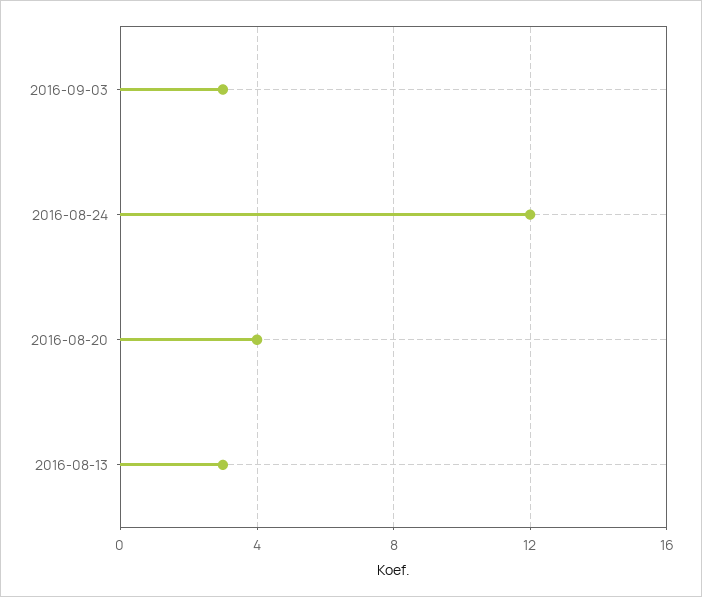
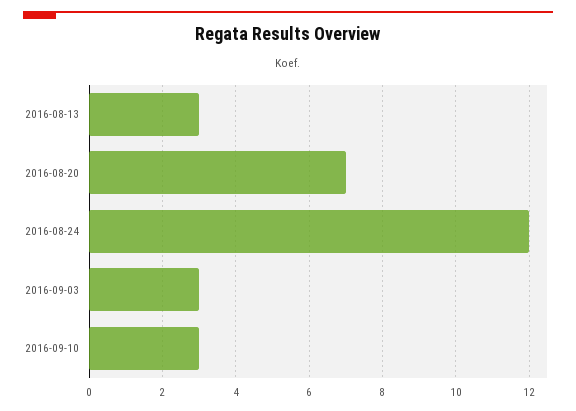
2016-08-20: 4 -> 7
2016-09-10: none -> 3

